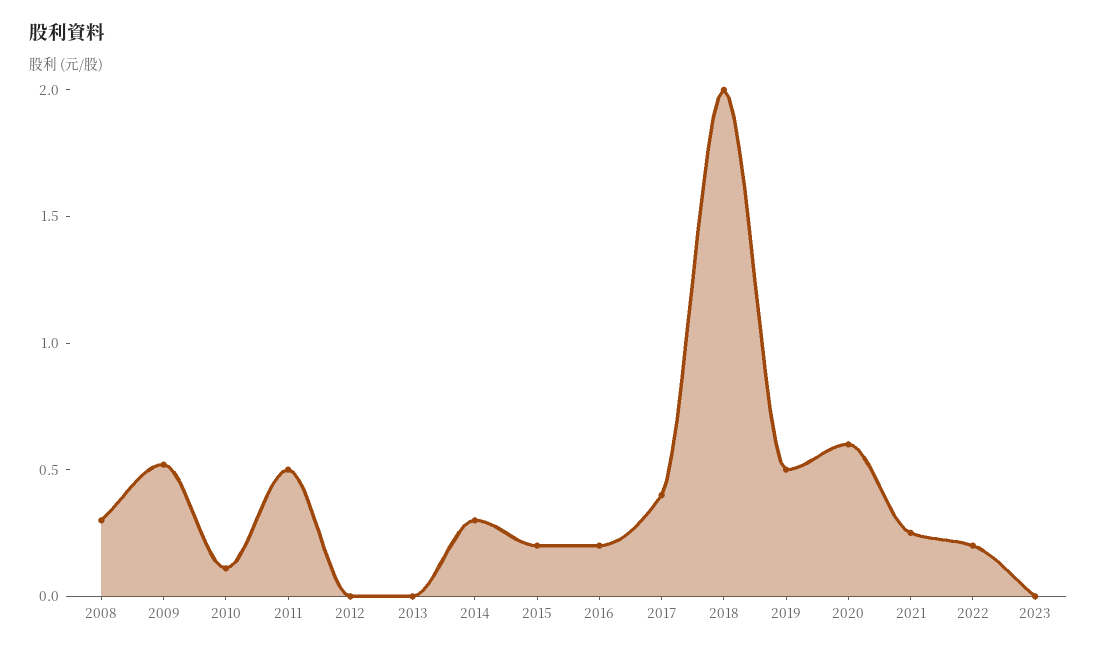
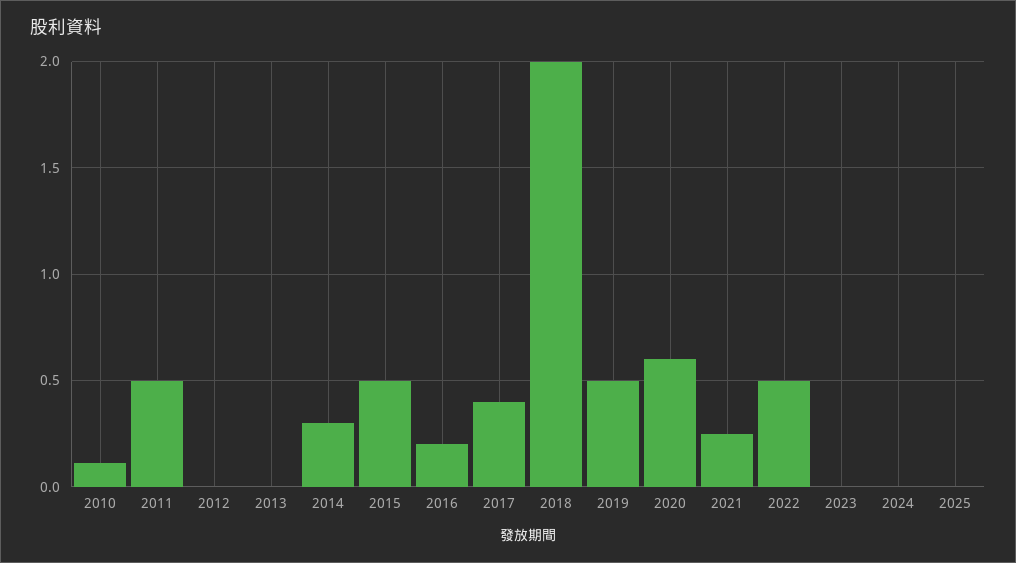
2008: 0.3 -> none
2009: 0.5 -> none
2015: 0.2 -> 0.5
2022: 0.2 -> 0.5
2024: none -> 0
2025: none -> 0

